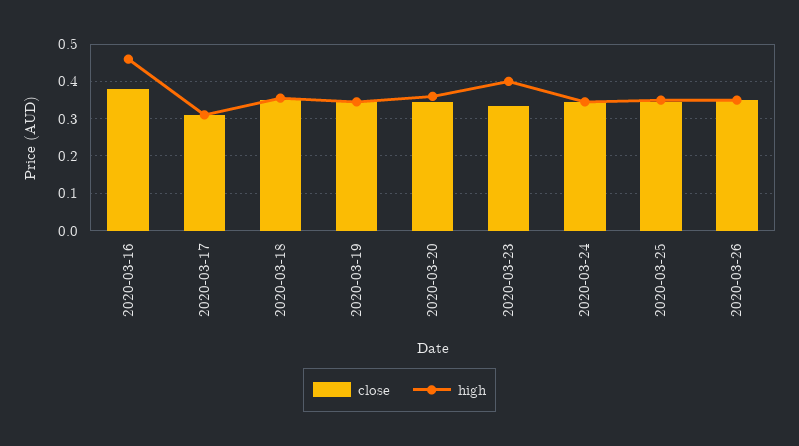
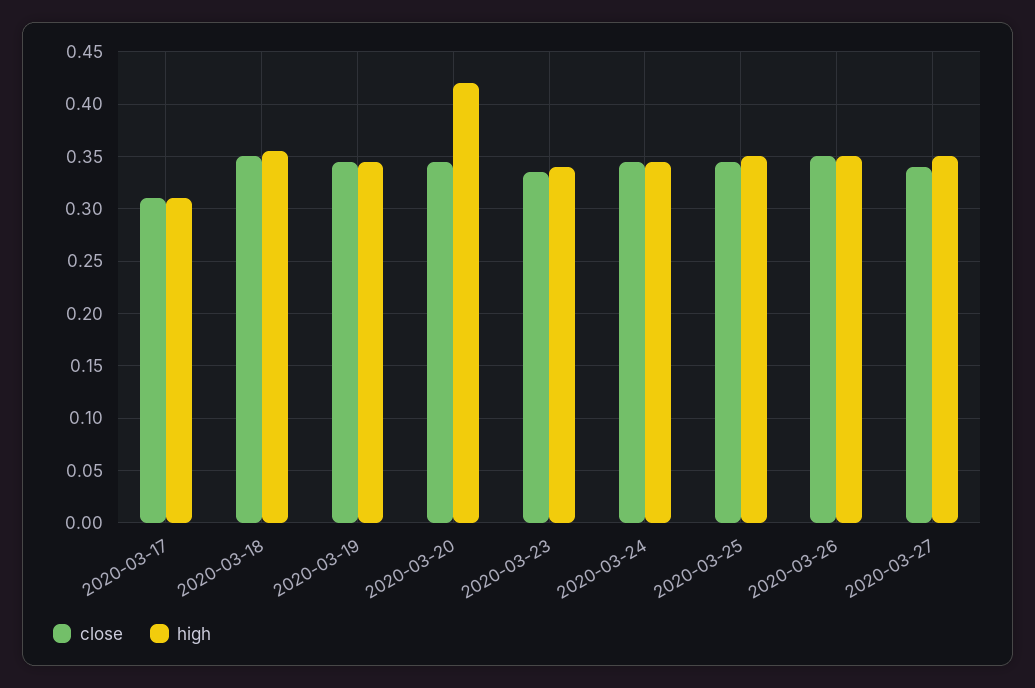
close, 2020-03-16: 0.38 -> none
high, 2020-03-16: 0.46 -> none
high, 2020-03-20: 0.36 -> 0.42
high, 2020-03-23: 0.4 -> 0.34
close, 2020-03-27: none -> 0.34
high, 2020-03-27: none -> 0.35

